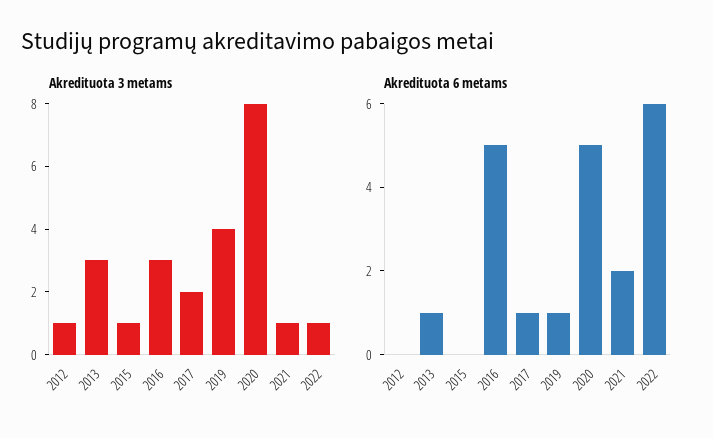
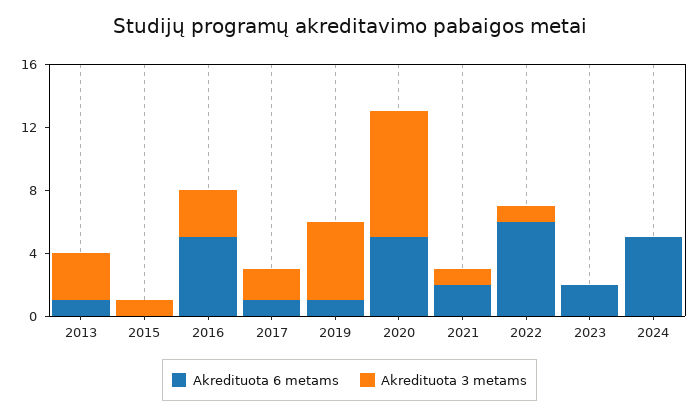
Akredituota 3 metams, 2012: 1 -> none
Akredituota 3 metams, 2019: 4 -> 5
Akredituota 6 metams, 2012: 0 -> none
Akredituota 6 metams, 2023: none -> 2
Akredituota 3 metams, 2023: none -> 0
Akredituota 6 metams, 2024: none -> 5
Akredituota 3 metams, 2024: none -> 0

